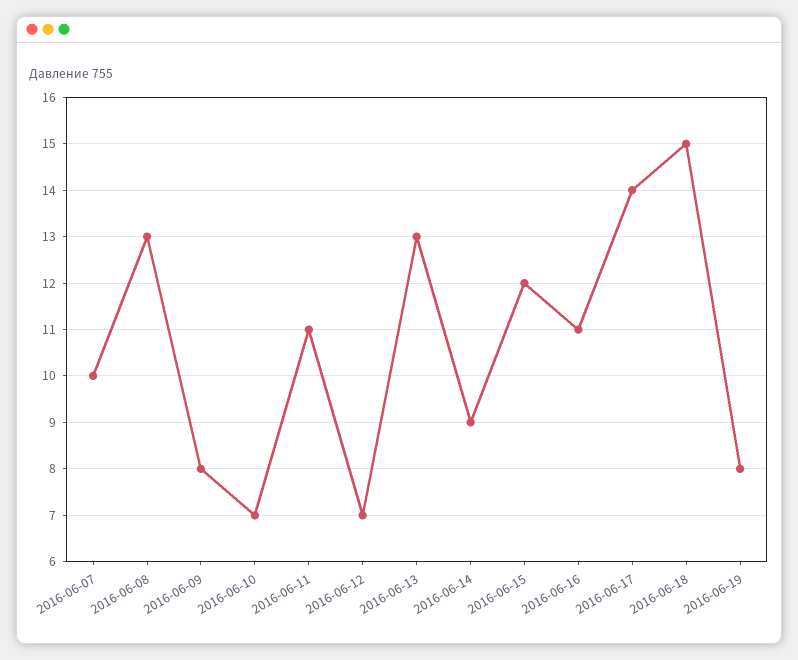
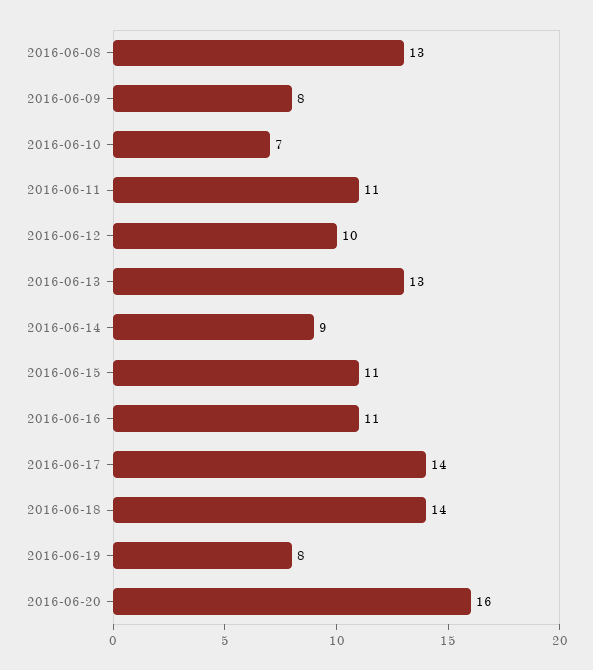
2016-06-07: 10 -> none
2016-06-12: 7 -> 10
2016-06-15: 12 -> 11
2016-06-18: 15 -> 14
2016-06-20: none -> 16

